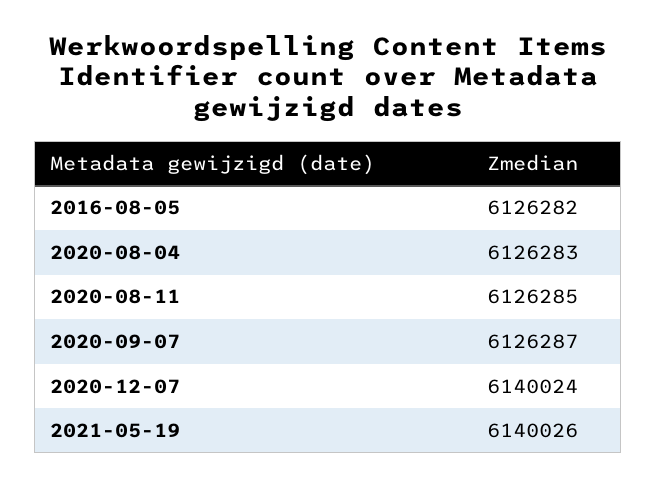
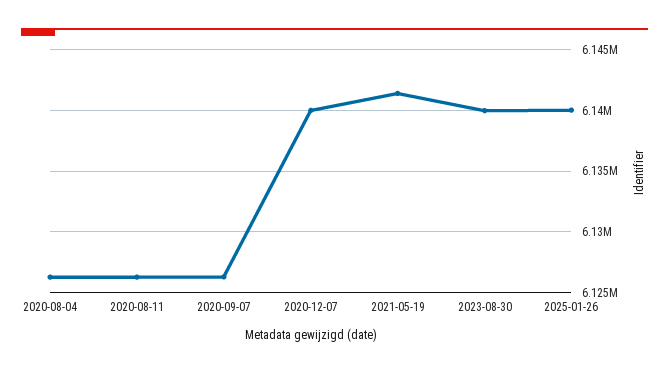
2016-08-05: 6126282 -> none
2021-05-19: 6140026 -> 6141500
2023-08-30: none -> 6140000
2025-01-26: none -> 6140000

